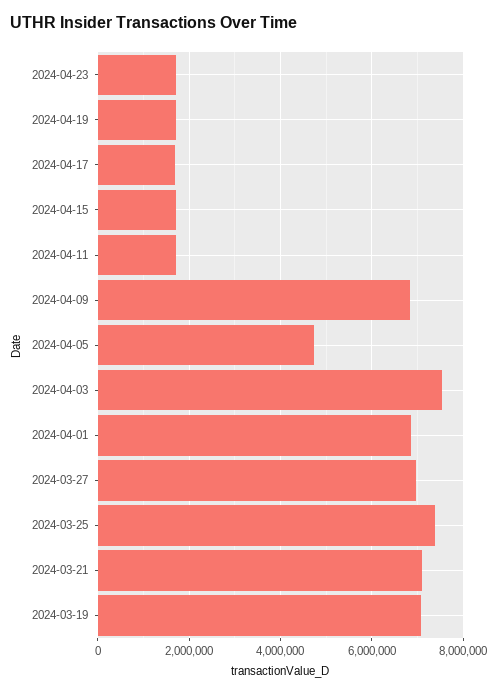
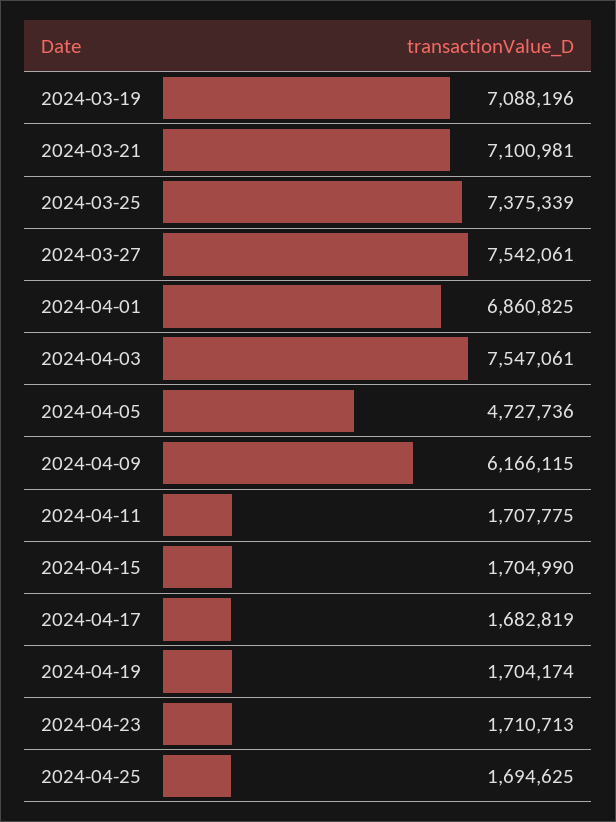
2024-04-09: 6800000 -> 6166115
2024-03-27: 7000000 -> 7542061
2024-04-25: none -> 1694625

